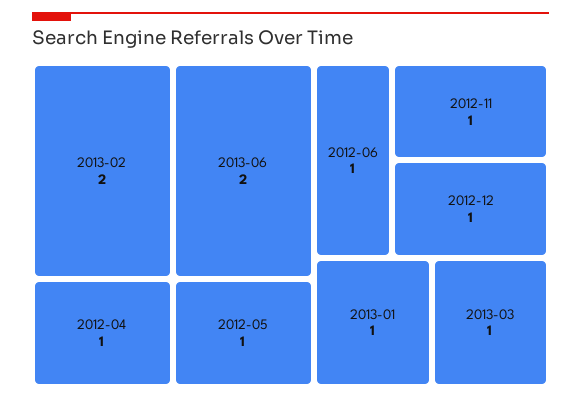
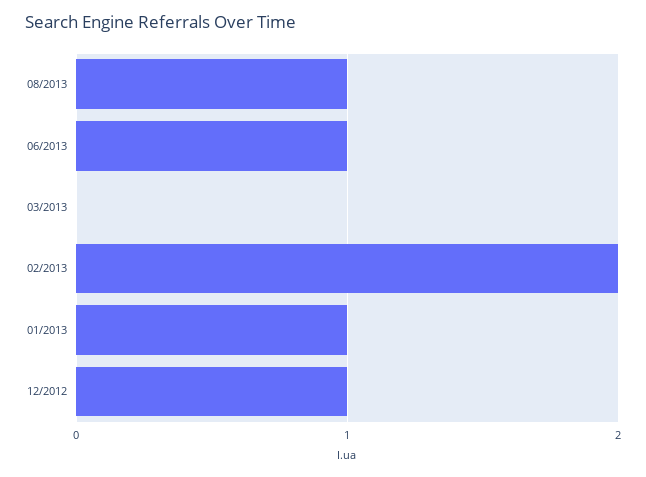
2013-06: 2 -> 1
2012-04: 1 -> none
2012-05: 1 -> none
2012-06: 1 -> none
2012-11: 1 -> none
2013-03: 1 -> 0
08/2013: none -> 1

